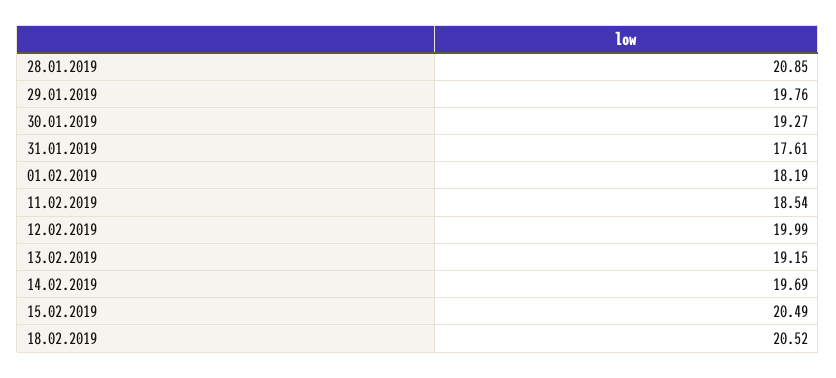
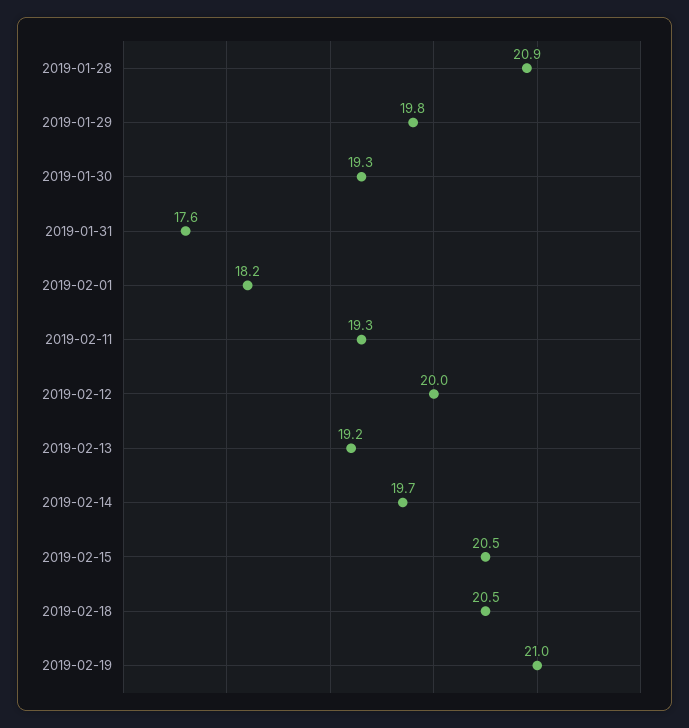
11.02.2019: 18.54 -> 19.3
2019-02-19: none -> 21

